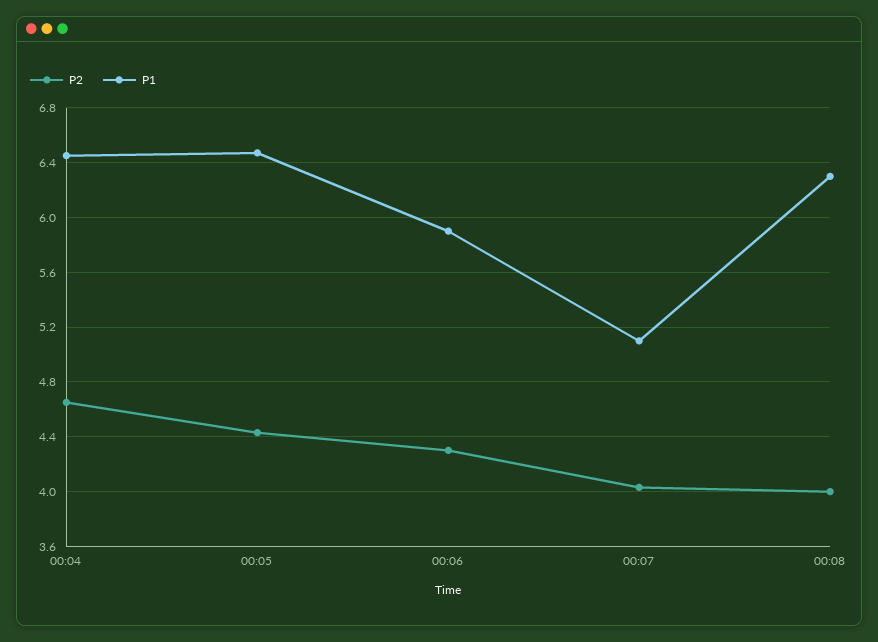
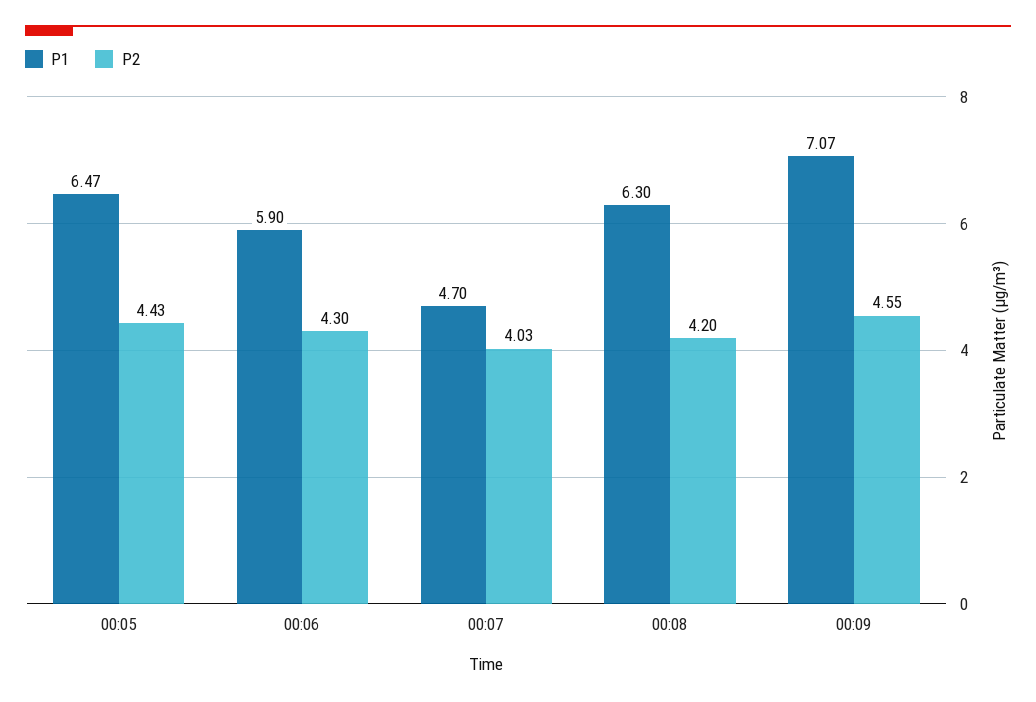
P2, 00:04: 4.65 -> none
P1, 00:04: 6.45 -> none
P1, 00:07: 5.1 -> 4.7
P2, 00:08: 4 -> 4.2
P1, 00:09: none -> 7.07
P2, 00:09: none -> 4.55

